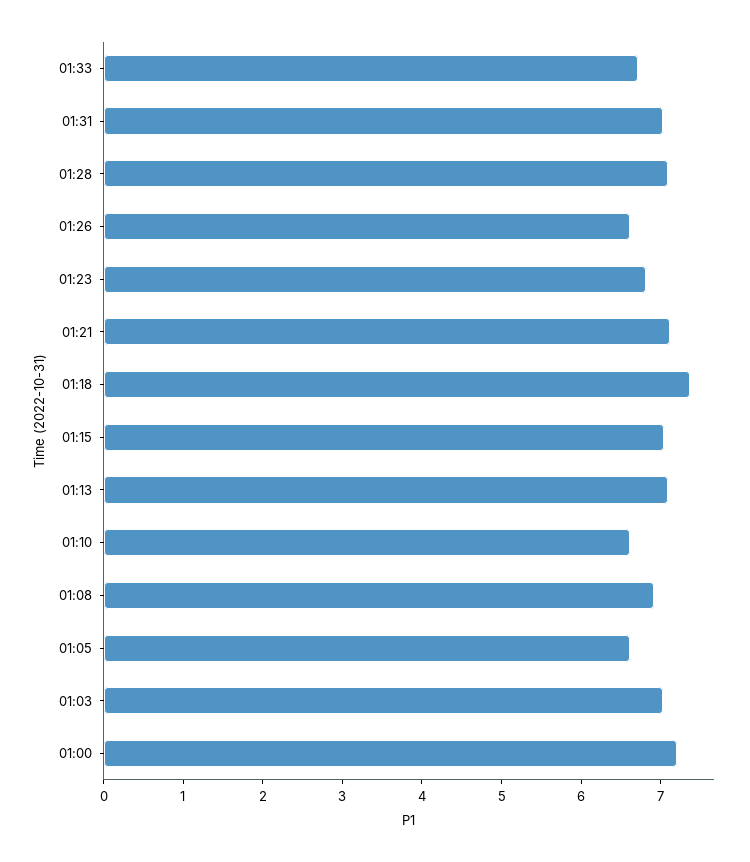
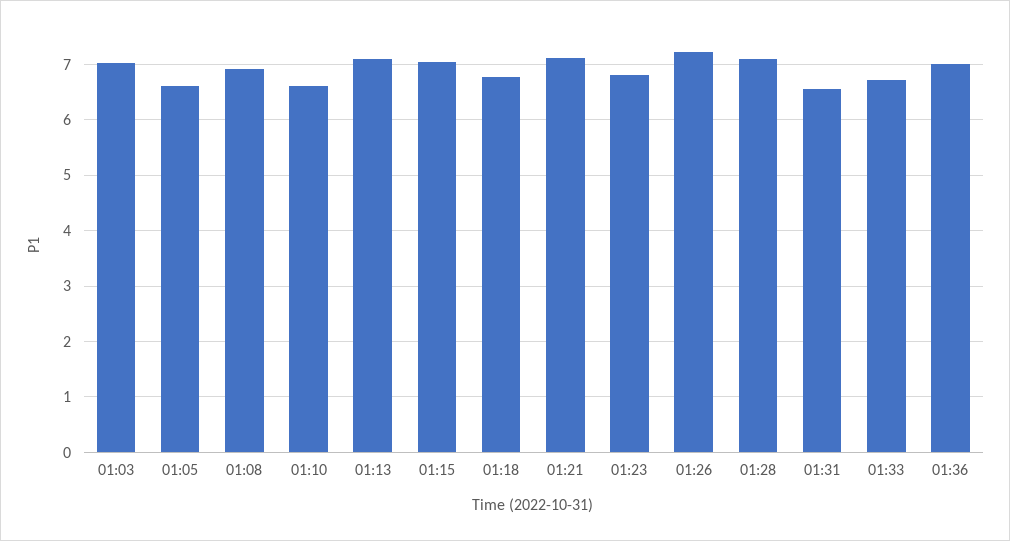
01:31: 7 -> 6.6
01:26: 6.6 -> 7.2
01:18: 7.4 -> 6.8
01:00: 7.2 -> none
01:36: none -> 7

